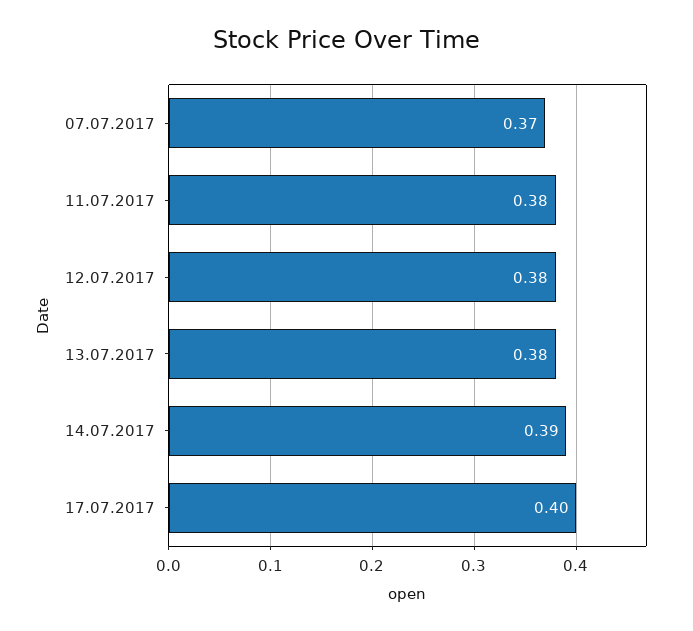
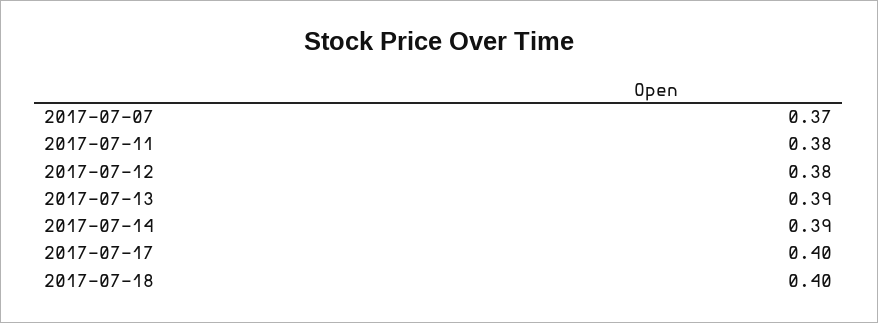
13.07.2017: 0.38 -> 0.39
2017-07-18: none -> 0.4

